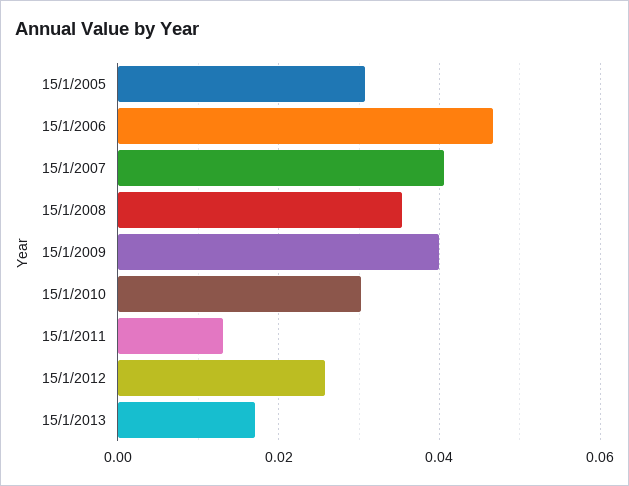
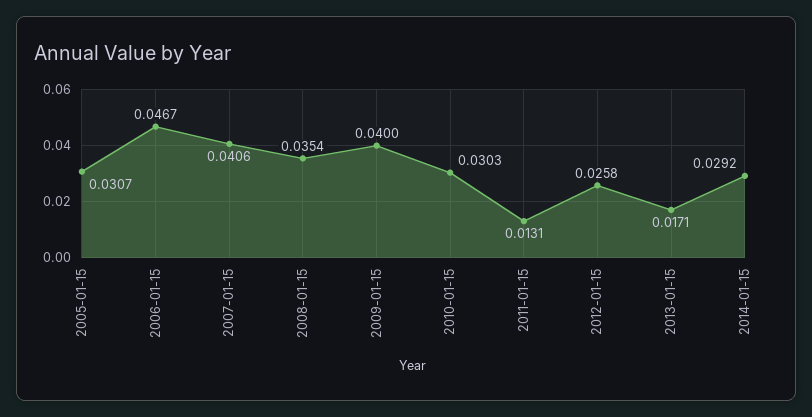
2014-01-15: none -> 0.0292

